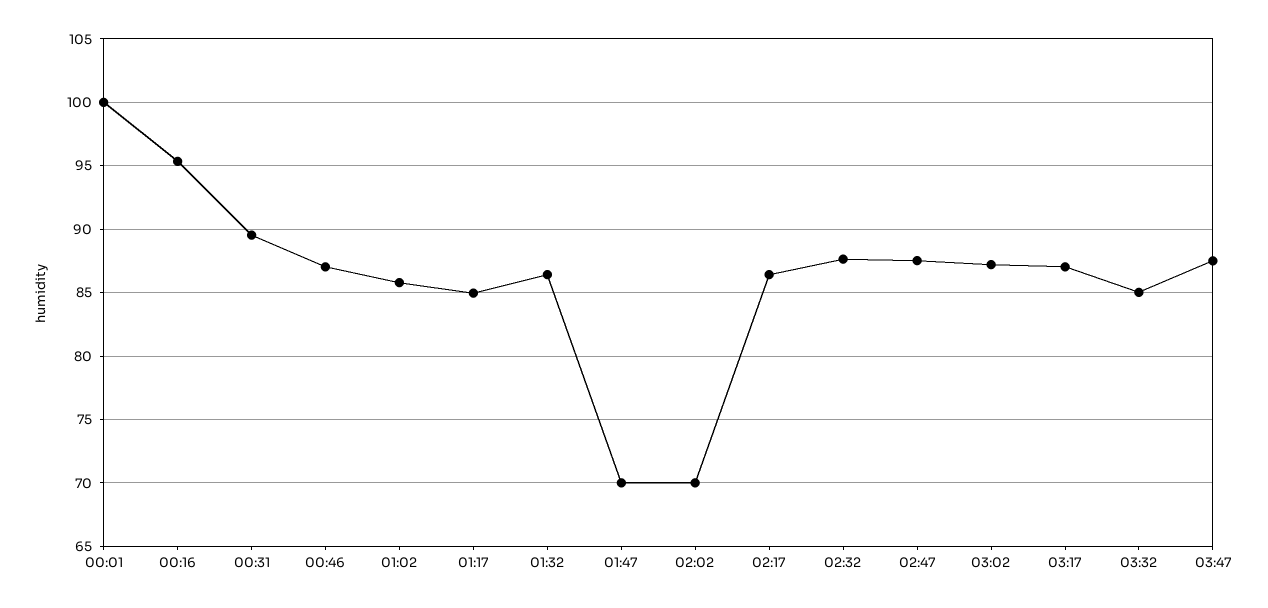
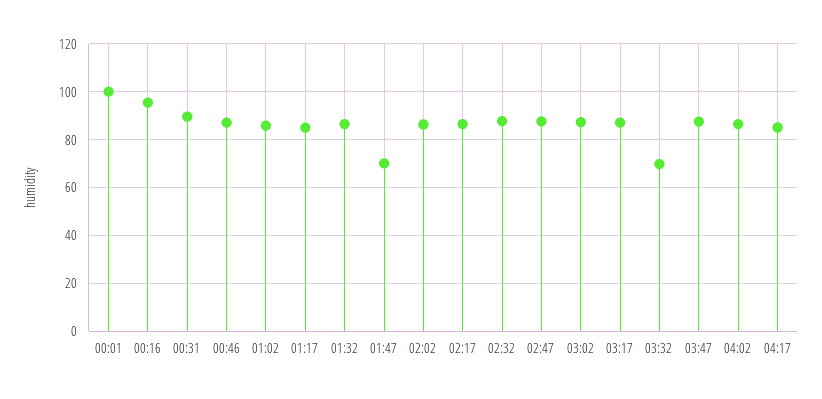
02:02: 70 -> 85
03:32: 85 -> 70
04:02: none -> 85
04:17: none -> 85

